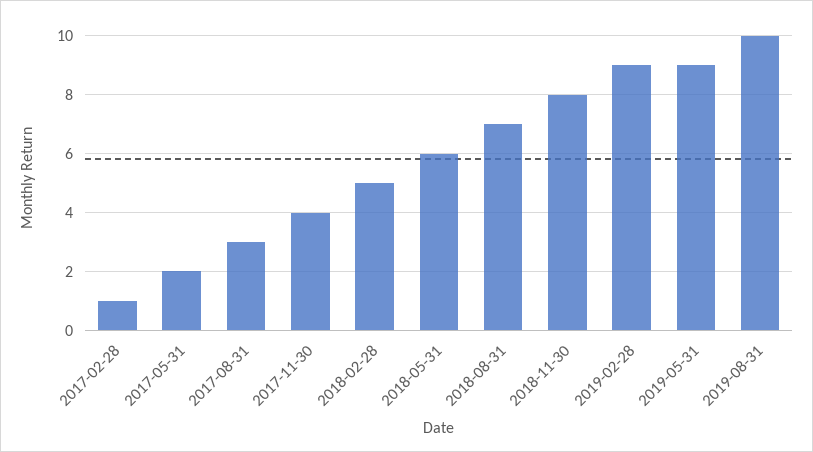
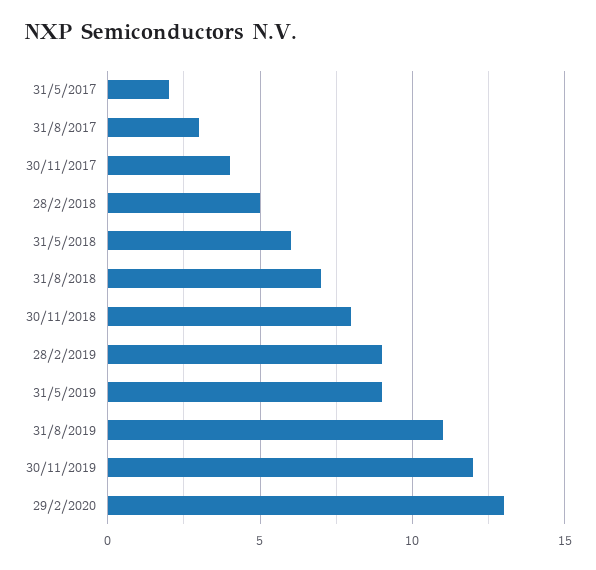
2017-02-28: 1 -> none
2019-08-31: 10 -> 11
30/11/2019: none -> 12
29/2/2020: none -> 13

